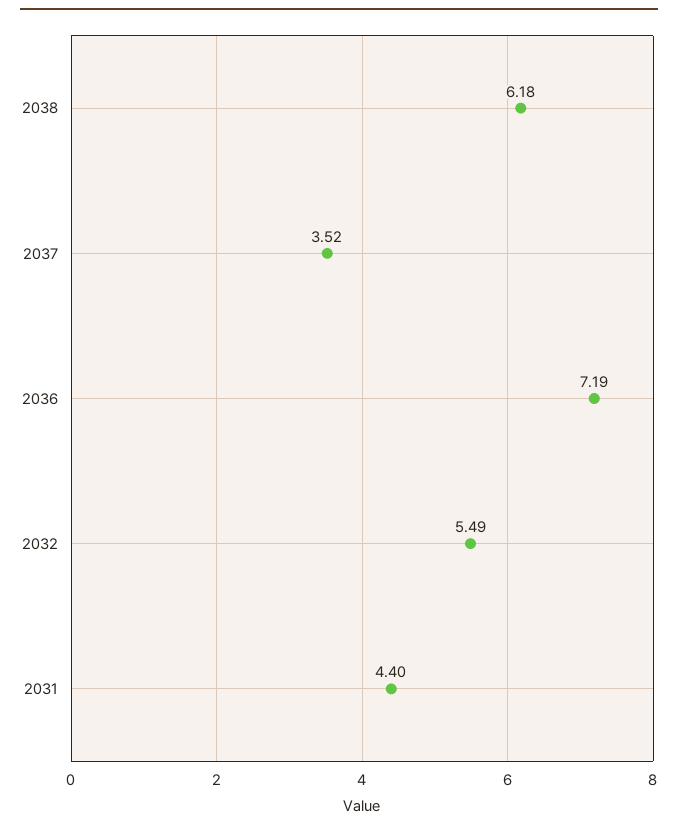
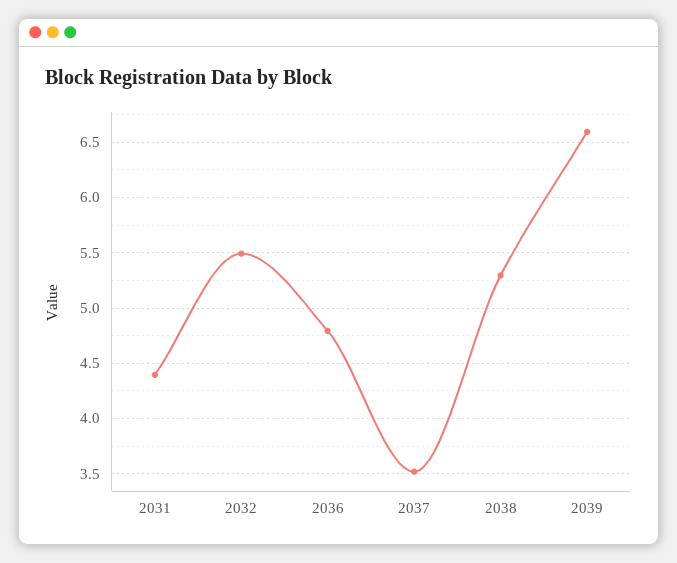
2038: 6.18 -> 5.3
2036: 7.19 -> 4.8
2039: none -> 6.6

